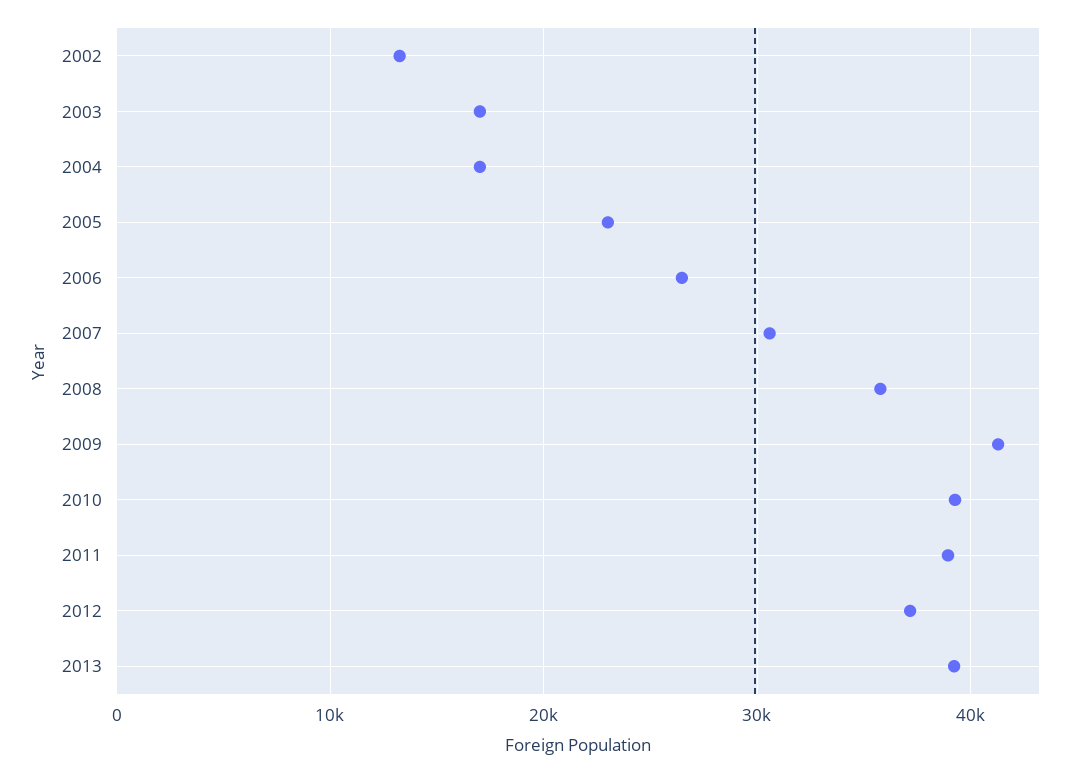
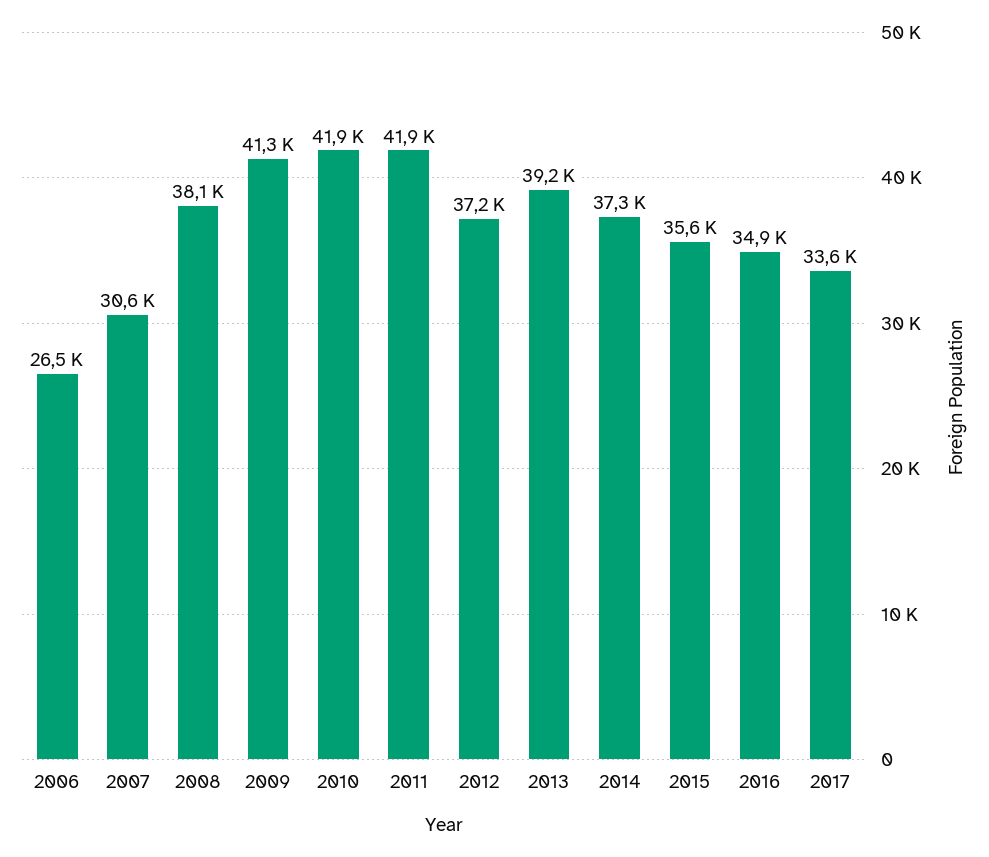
2002: 13000 -> none
2003: 17000 -> none
2004: 17000 -> none
2005: 23000 -> none
2008: 36000 -> 38100
2010: 39000 -> 41900
2011: 39000 -> 41900
2014: none -> 37300
2015: none -> 35600
2016: none -> 34900
2017: none -> 33600

